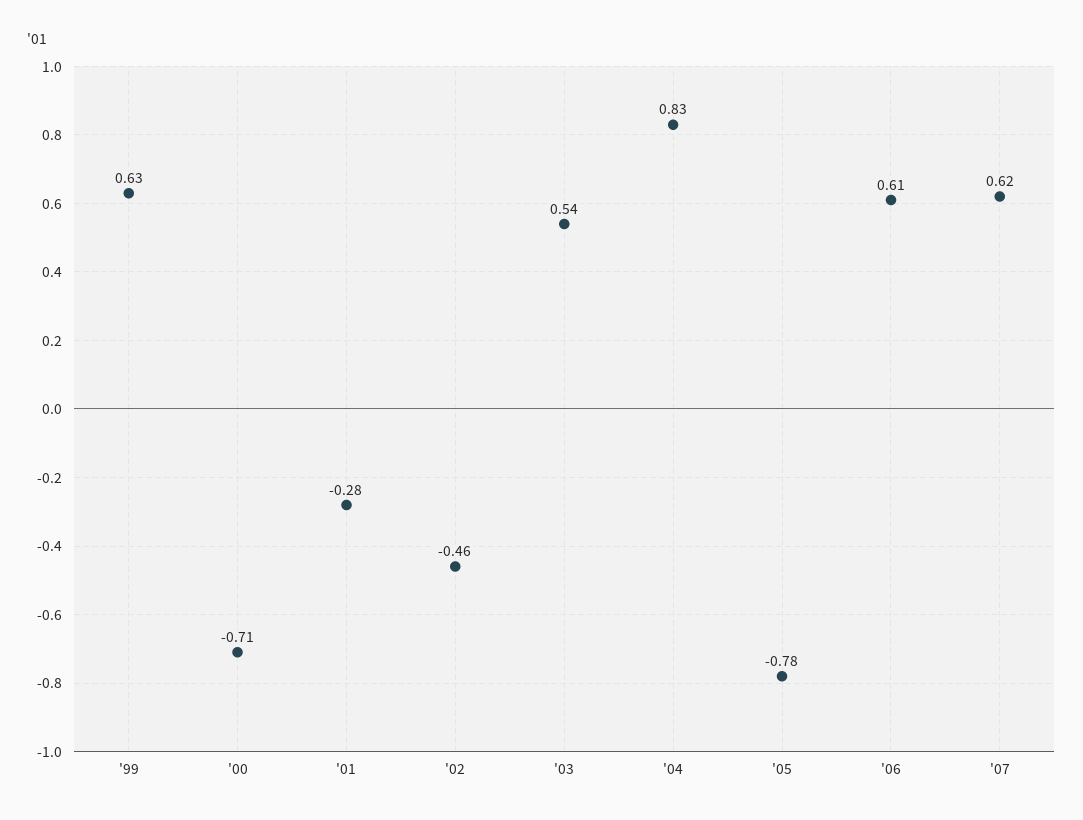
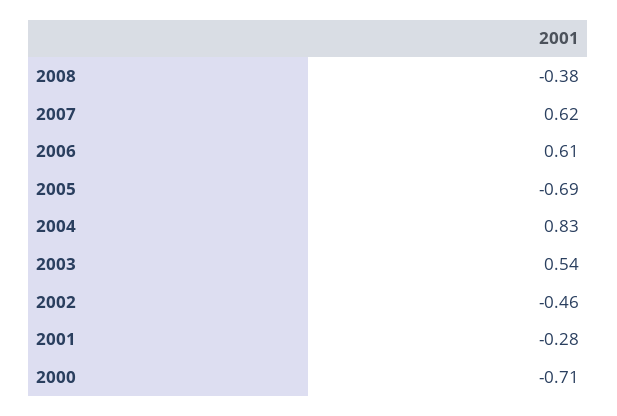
'99: 0.63 -> none
'05: -0.78 -> -0.69
2008: none -> -0.38

